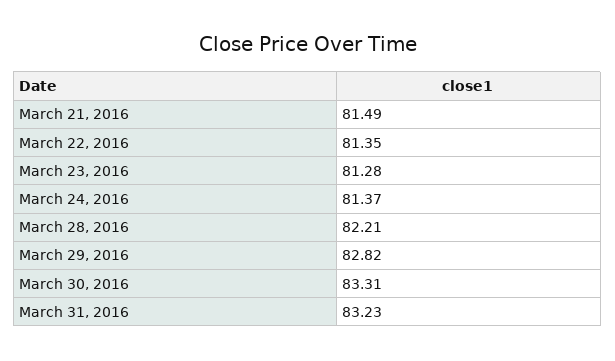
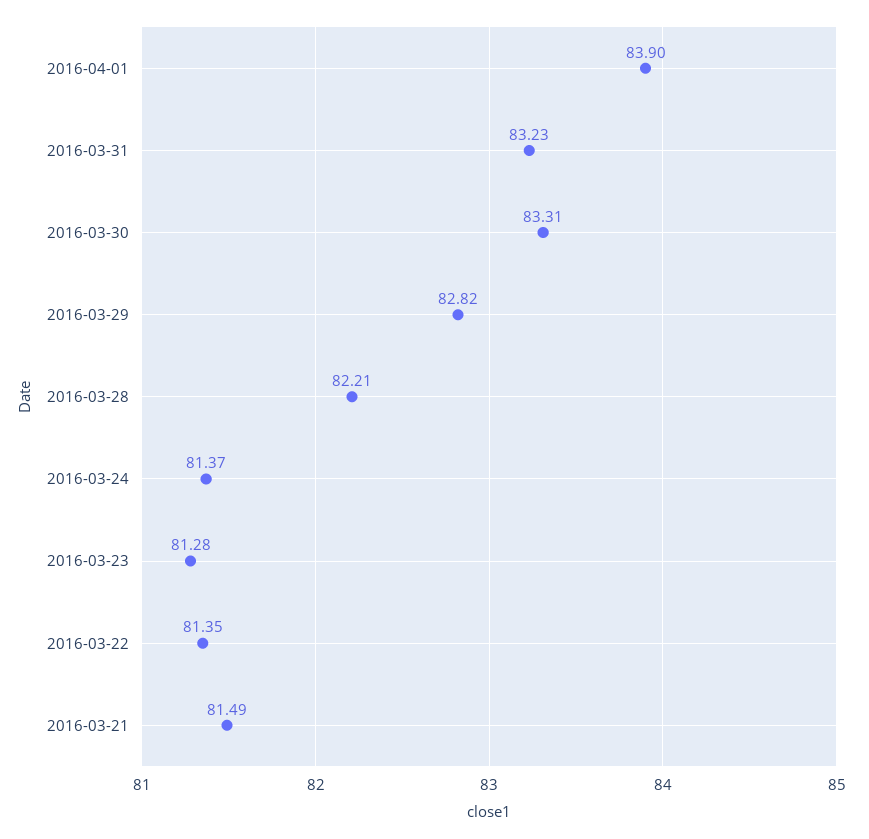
2016-04-01: none -> 83.9

